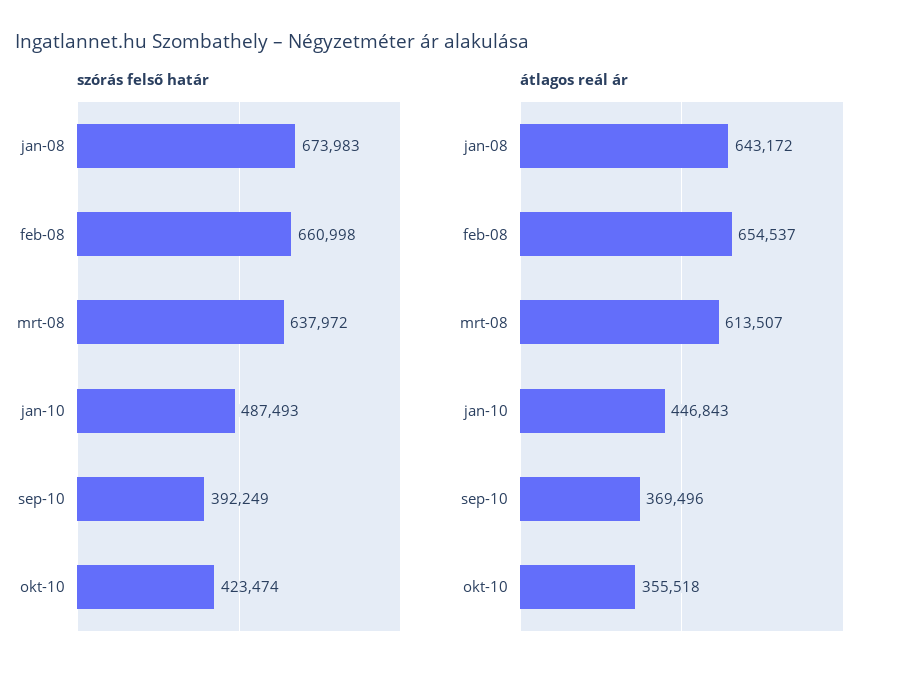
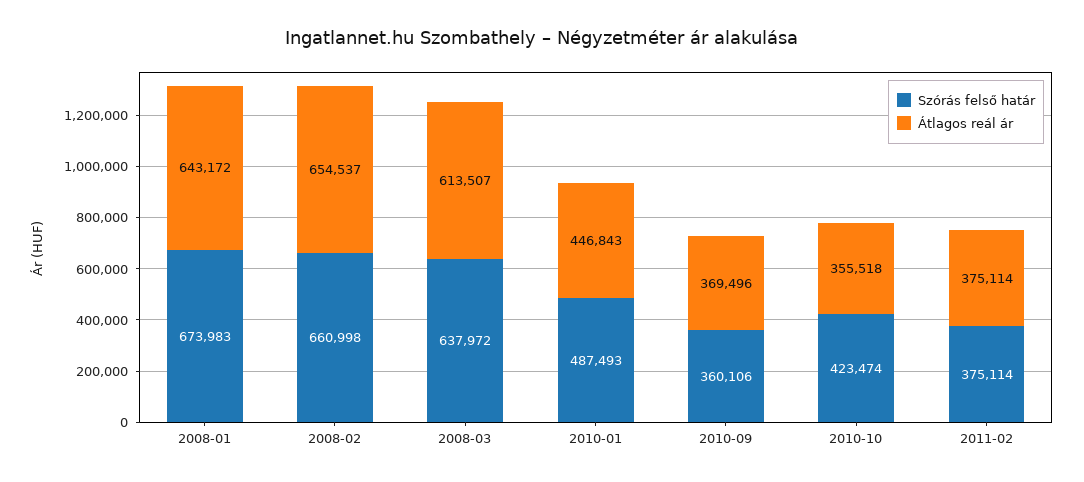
szórás felső határ, sep-10: 392249 -> 360106
szórás felső határ, 2011-02: none -> 375114
átlagos reál ár, 2011-02: none -> 375114

